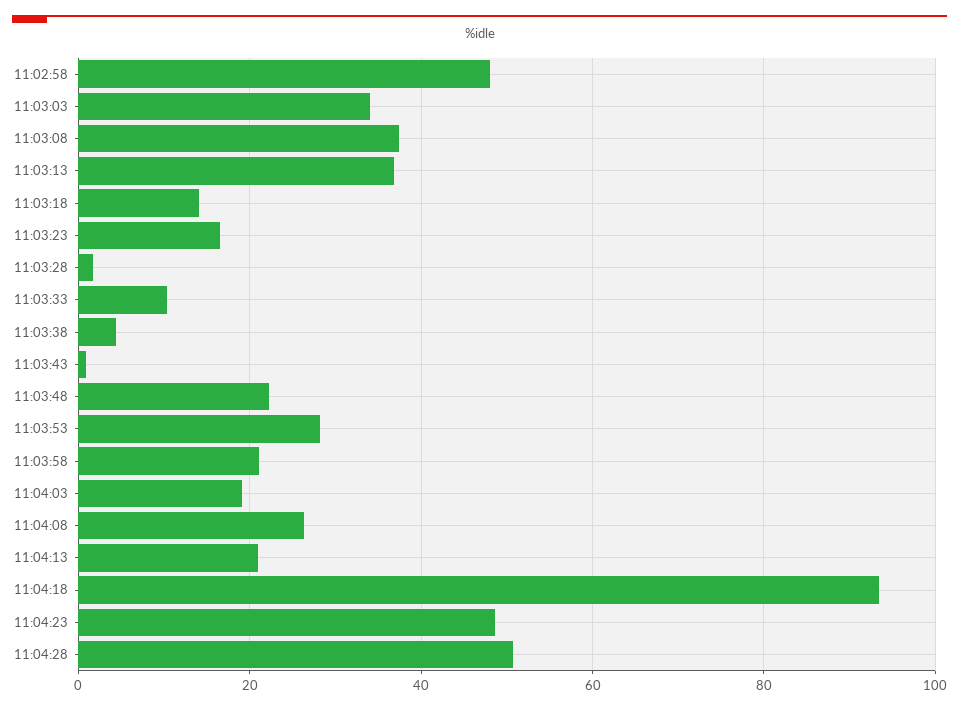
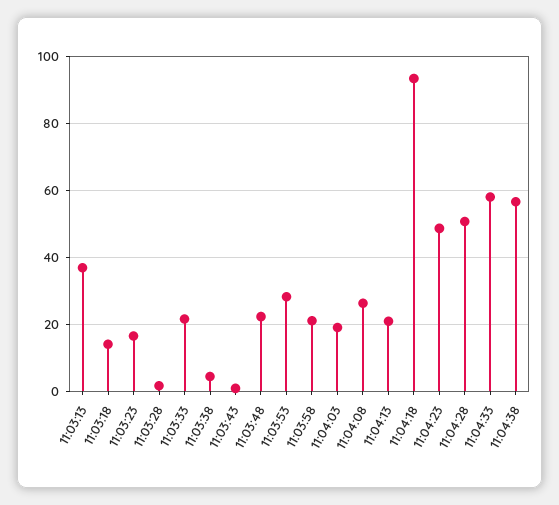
11:02:58: 48 -> none
11:03:03: 34 -> none
11:03:08: 38 -> none
11:03:33: 10 -> 22
11:04:33: none -> 58
11:04:38: none -> 56

